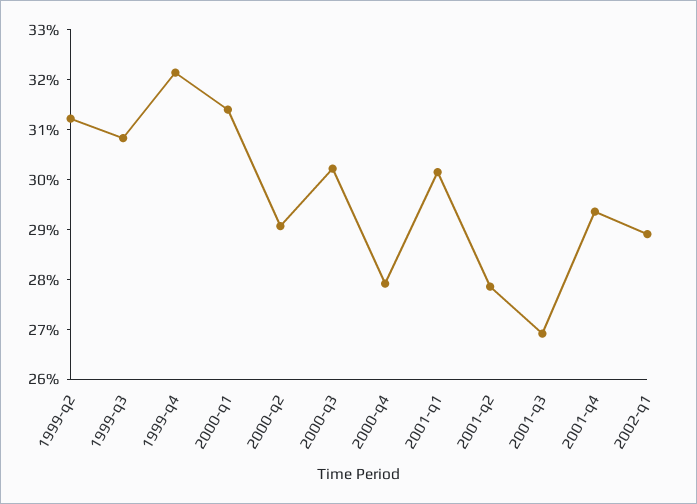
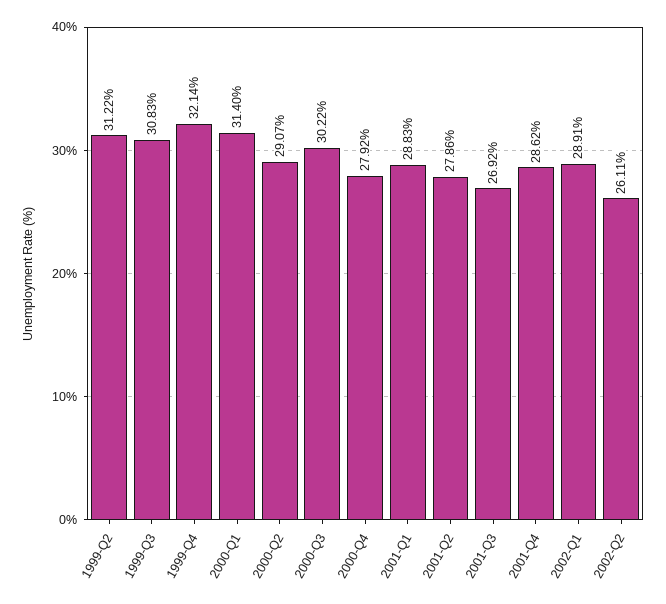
2001-q1: 30.2 -> 28.83
2001-q4: 29.4 -> 28.62
2002-Q2: none -> 26.11

